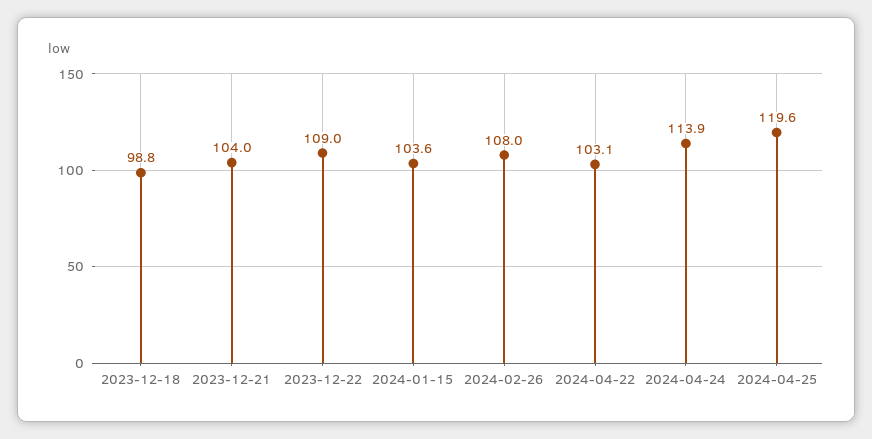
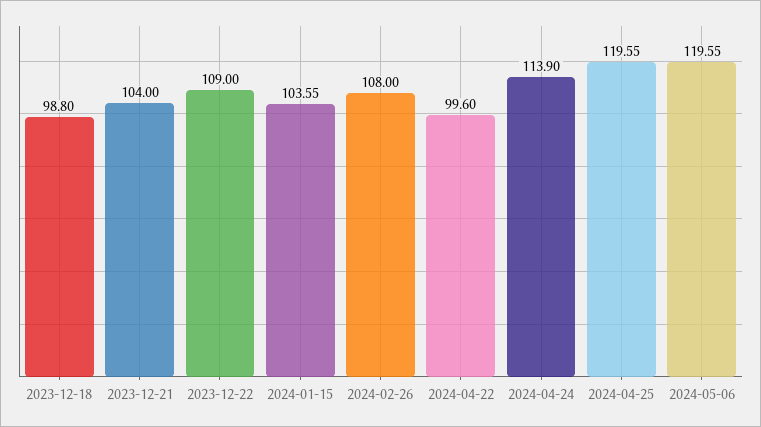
2024-04-22: 103.1 -> 99.6
2024-05-06: none -> 119.55

